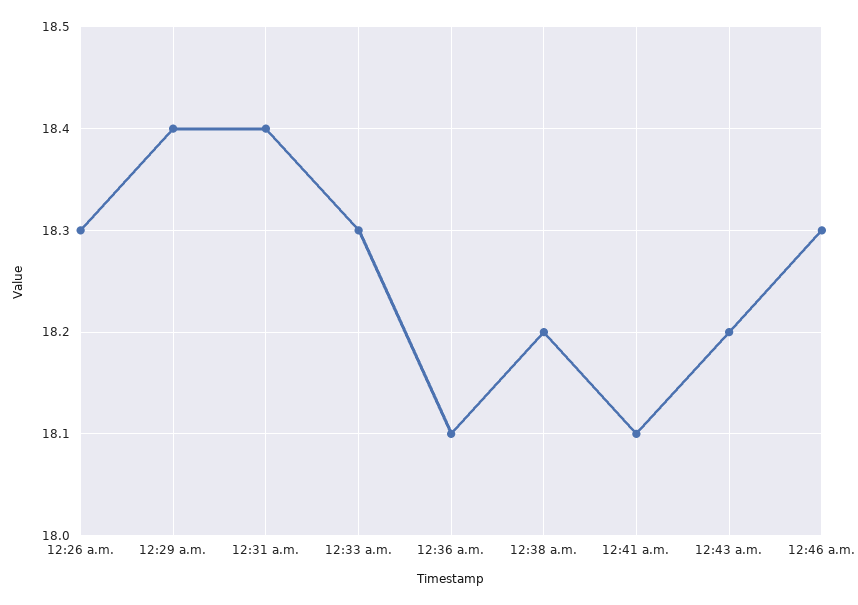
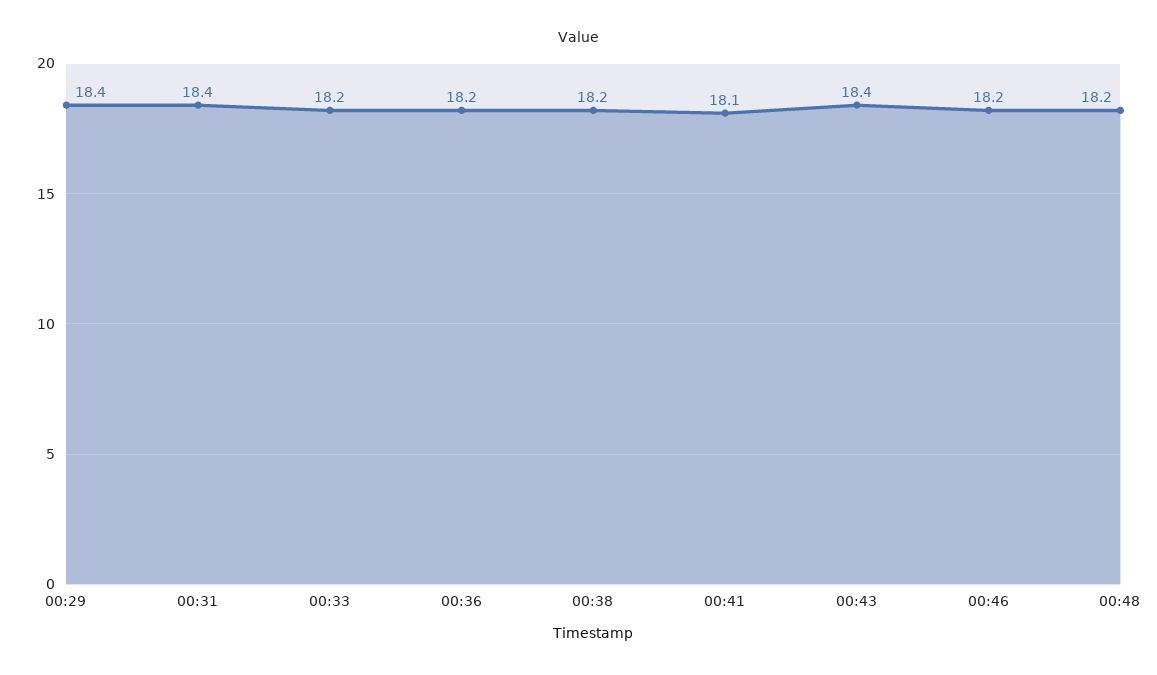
12:26 a.m.: 18.3 -> none
12:33 a.m.: 18.3 -> 18.2
12:36 a.m.: 18.1 -> 18.2
12:43 a.m.: 18.2 -> 18.4
12:46 a.m.: 18.3 -> 18.2
00:48: none -> 18.2

